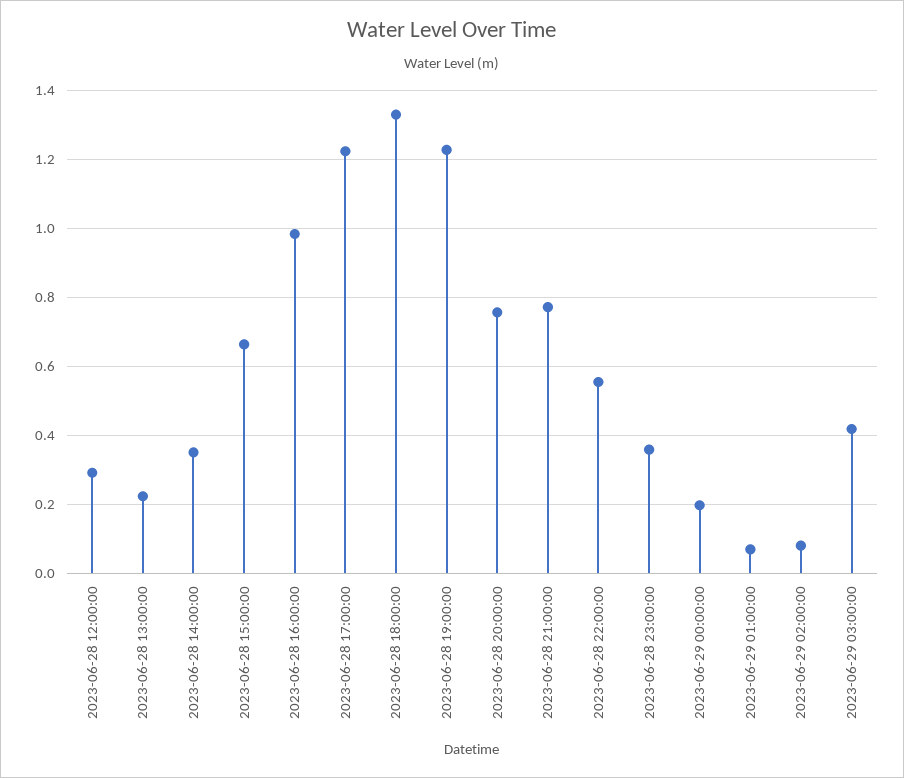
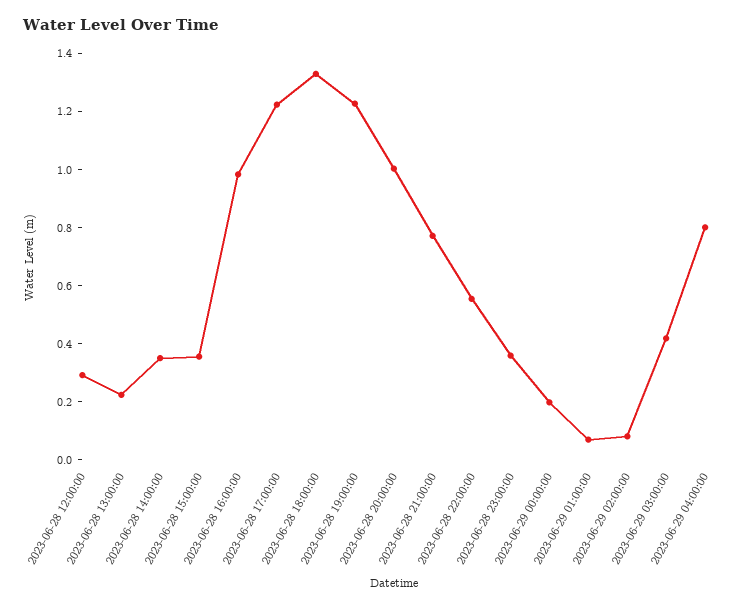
2023-06-28 15:00:00: 0.66 -> 0.35
2023-06-28 20:00:00: 0.76 -> 1
2023-06-29 04:00:00: none -> 0.8

